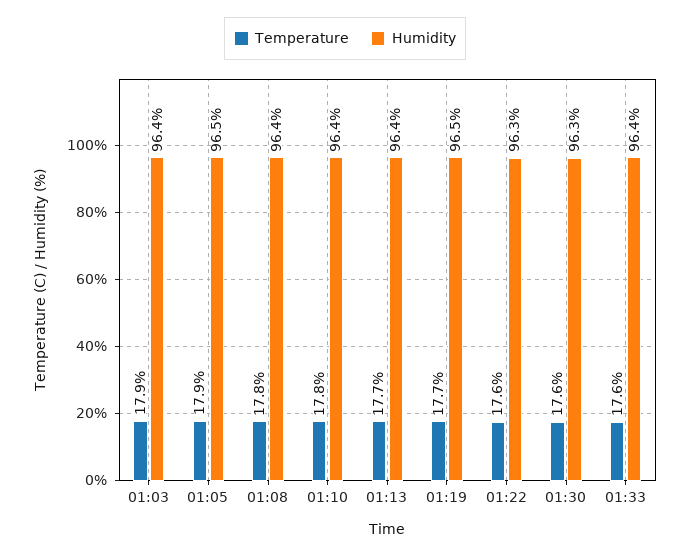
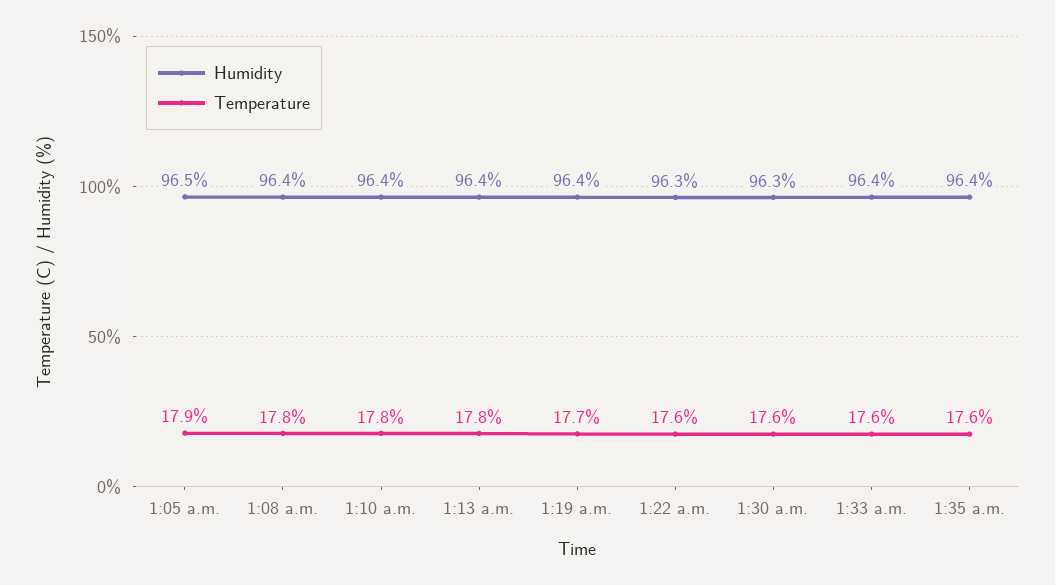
Temperature, 01:03: 17.9 -> none
Humidity, 01:03: 96.4 -> none
Temperature, 01:13: 17.7 -> 17.8
Humidity, 01:19: 96.5 -> 96.4
Humidity, 1:35 a.m.: none -> 96.4
Temperature, 1:35 a.m.: none -> 17.6

